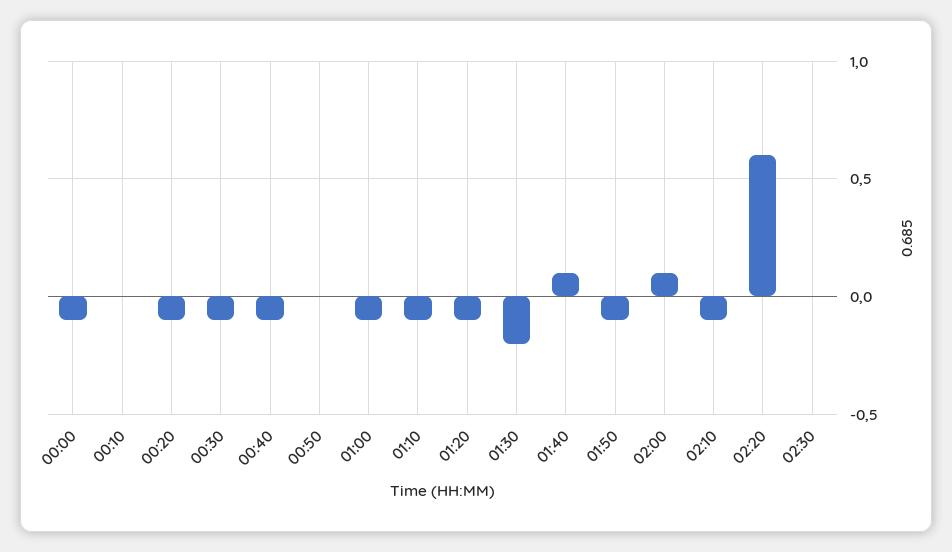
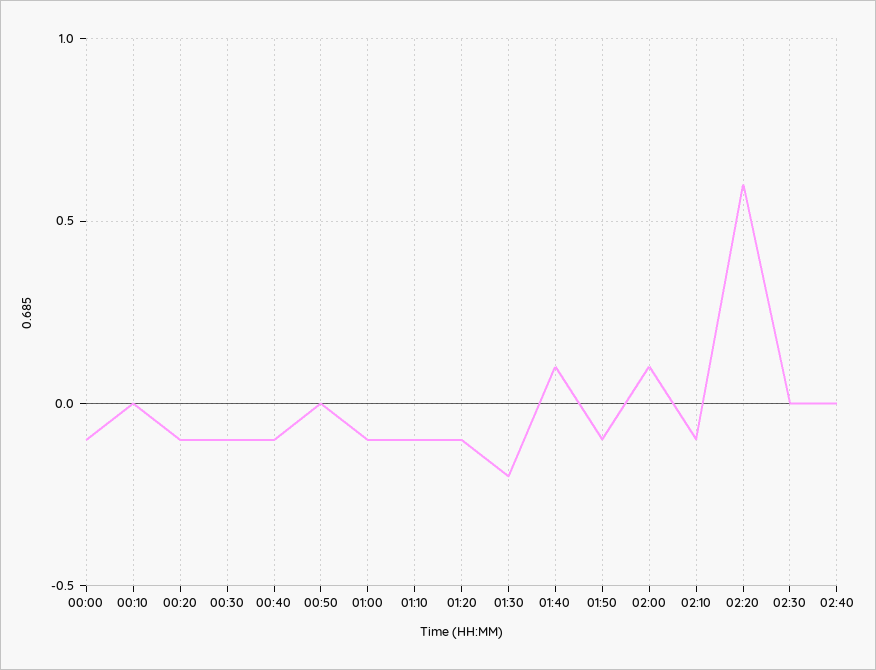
02:40: none -> 0

